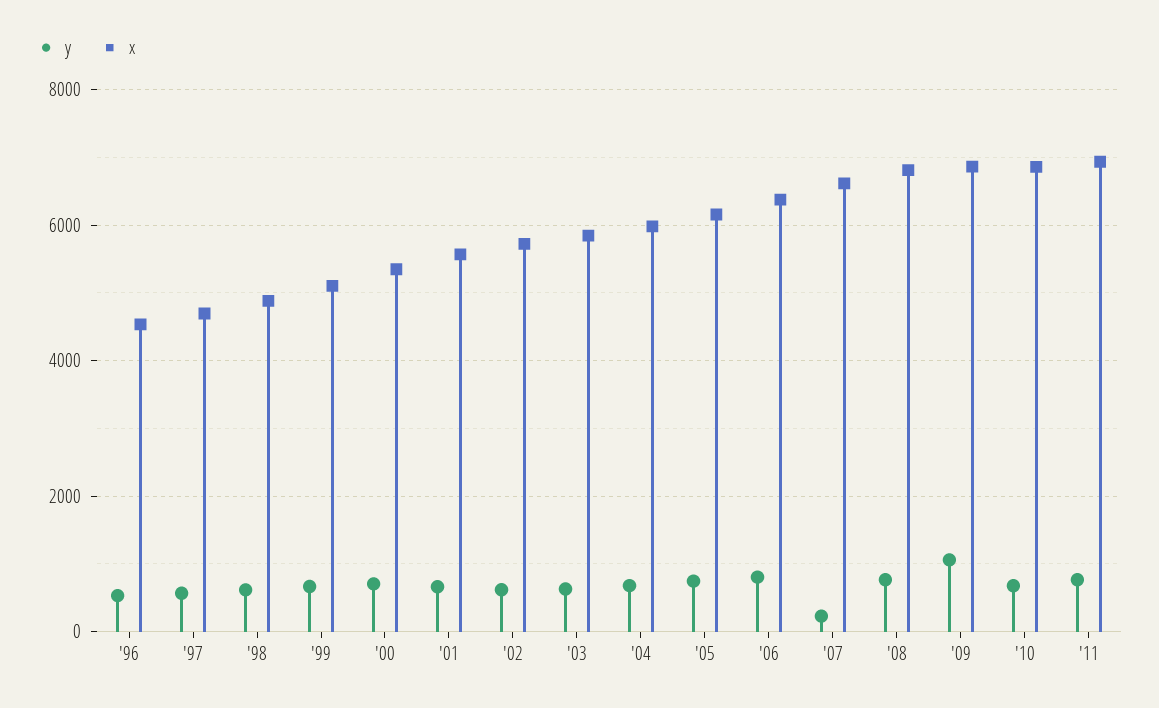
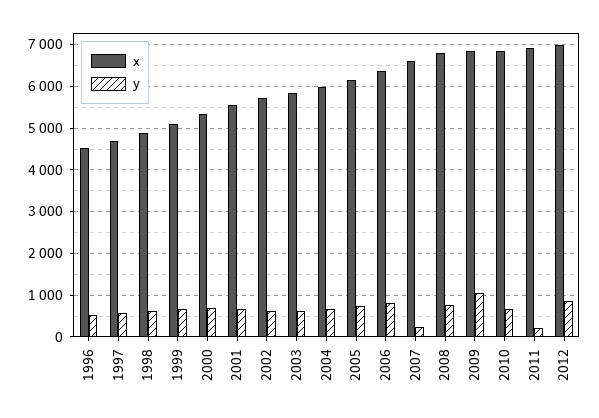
y, '11: 800 -> 200
x, 2012: none -> 7000
y, 2012: none -> 800

